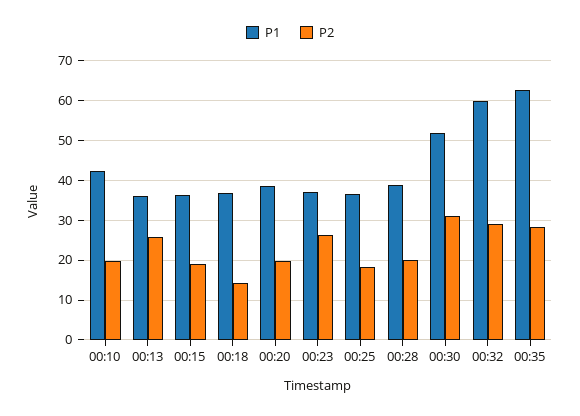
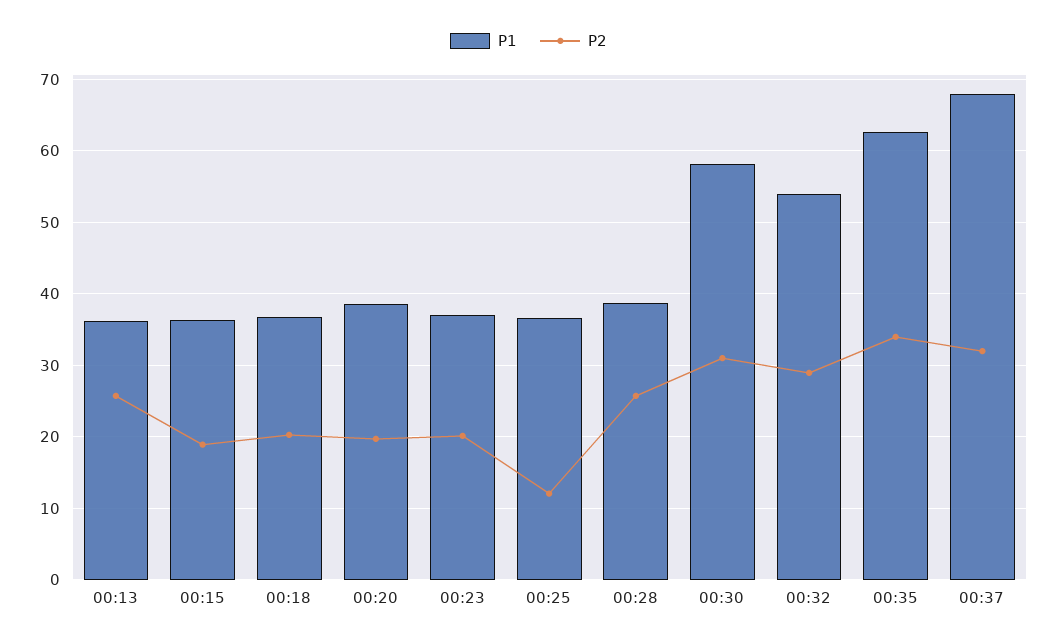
P1, 00:10: 42 -> none
P2, 00:10: 20 -> none
P2, 00:18: 14 -> 20
P2, 00:23: 26 -> 20
P2, 00:25: 18 -> 12
P2, 00:28: 20 -> 26
P1, 00:30: 52 -> 58
P1, 00:32: 60 -> 54
P2, 00:35: 28 -> 34
P1, 00:37: none -> 68
P2, 00:37: none -> 32

